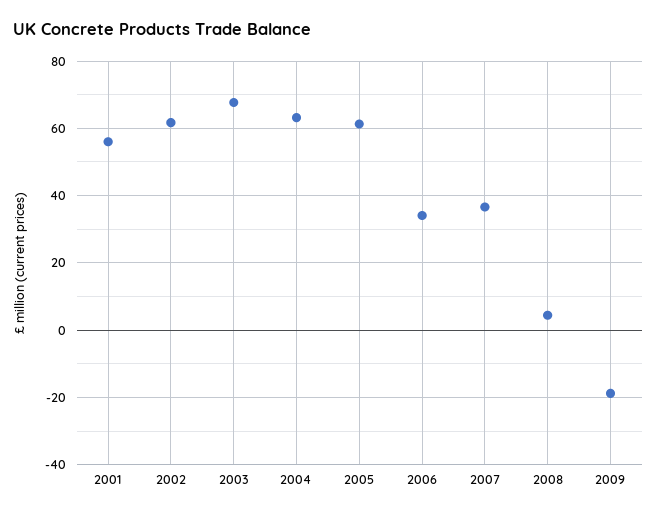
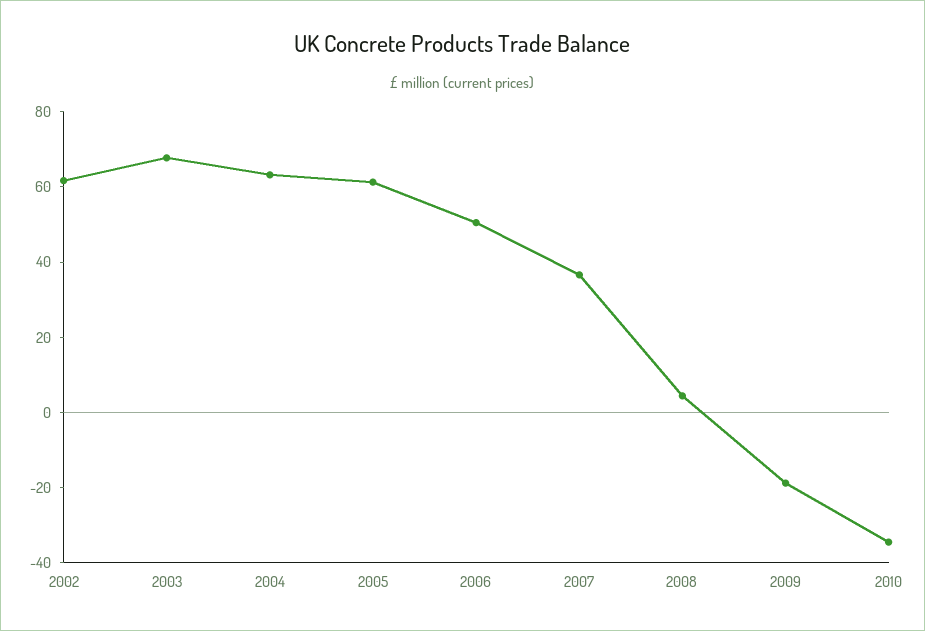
2001: 56 -> none
2006: 34 -> 50
2010: none -> -35

